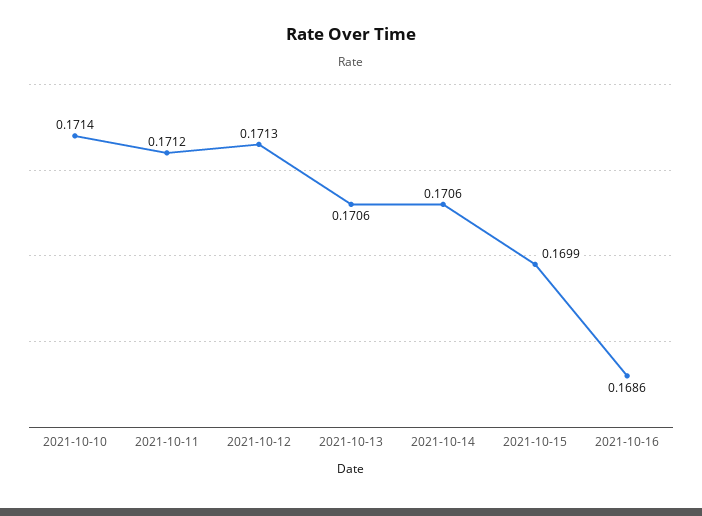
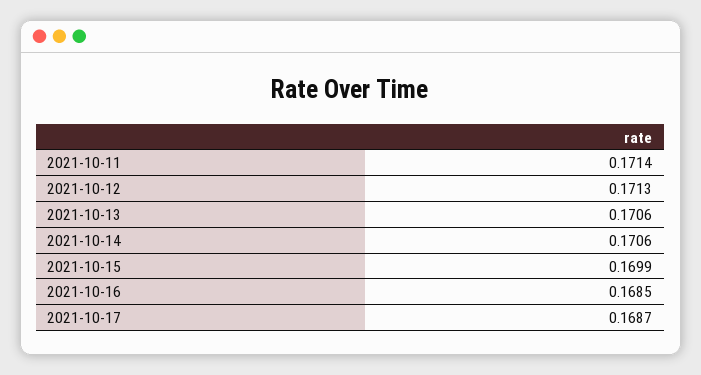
2021-10-10: 0.1714 -> none
2021-10-11: 0.1712 -> 0.1714
2021-10-16: 0.1686 -> 0.1685
2021-10-17: none -> 0.1687

